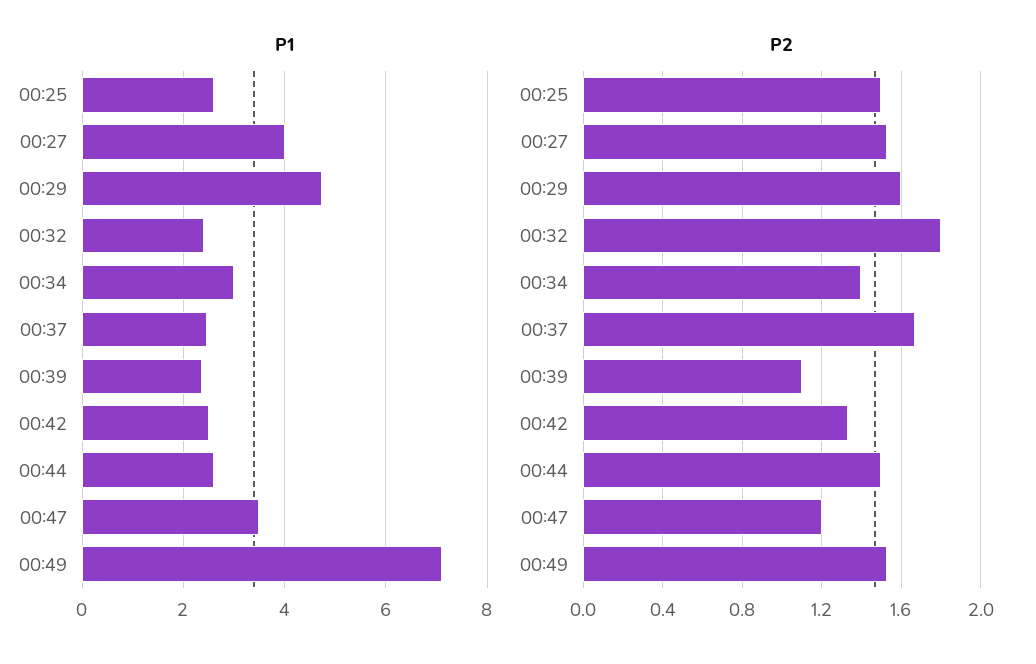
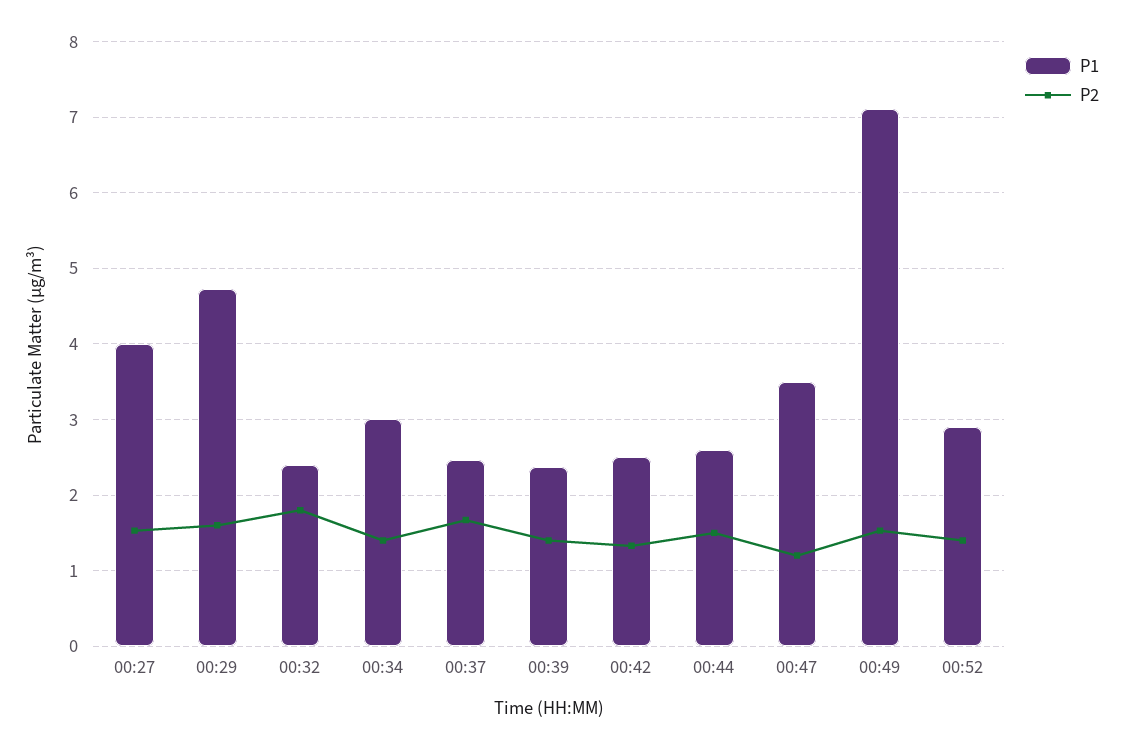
P1, 00:25: 2.6 -> none
P2, 00:25: 1.5 -> none
P2, 00:39: 1.1 -> 1.4
P1, 00:52: none -> 2.9
P2, 00:52: none -> 1.4

